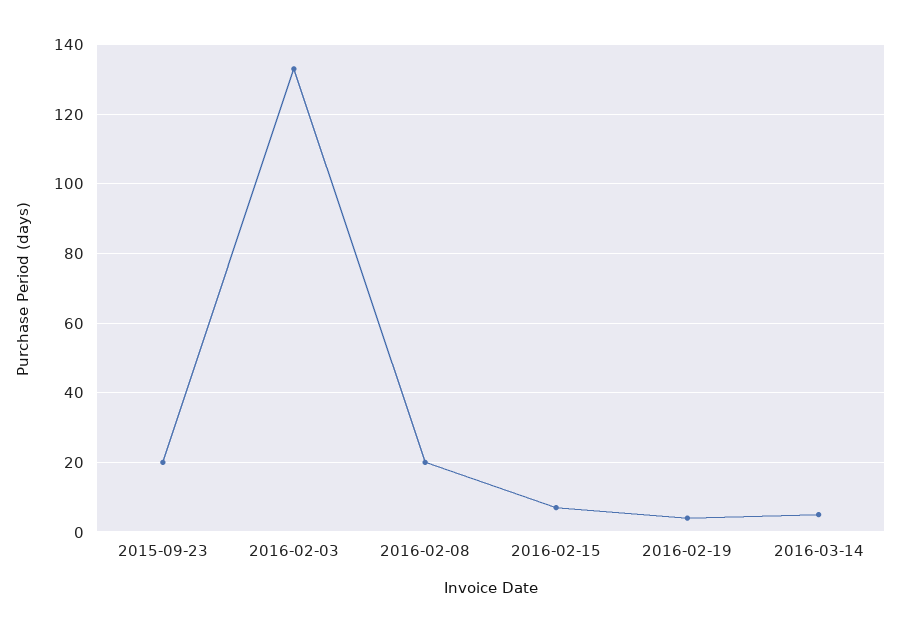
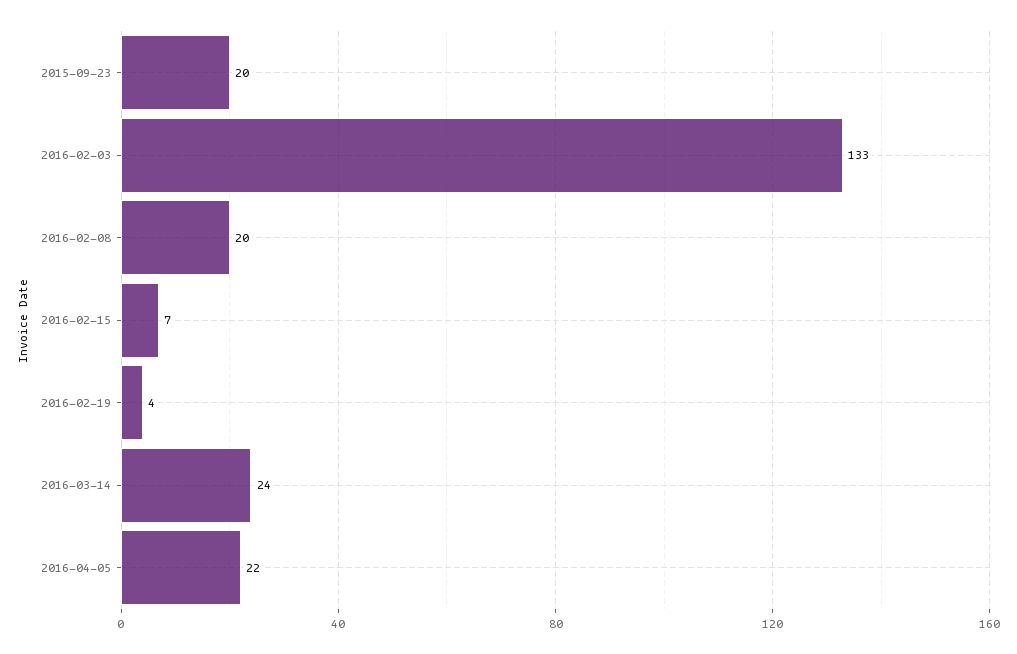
2016-03-14: 5 -> 24
2016-04-05: none -> 22

